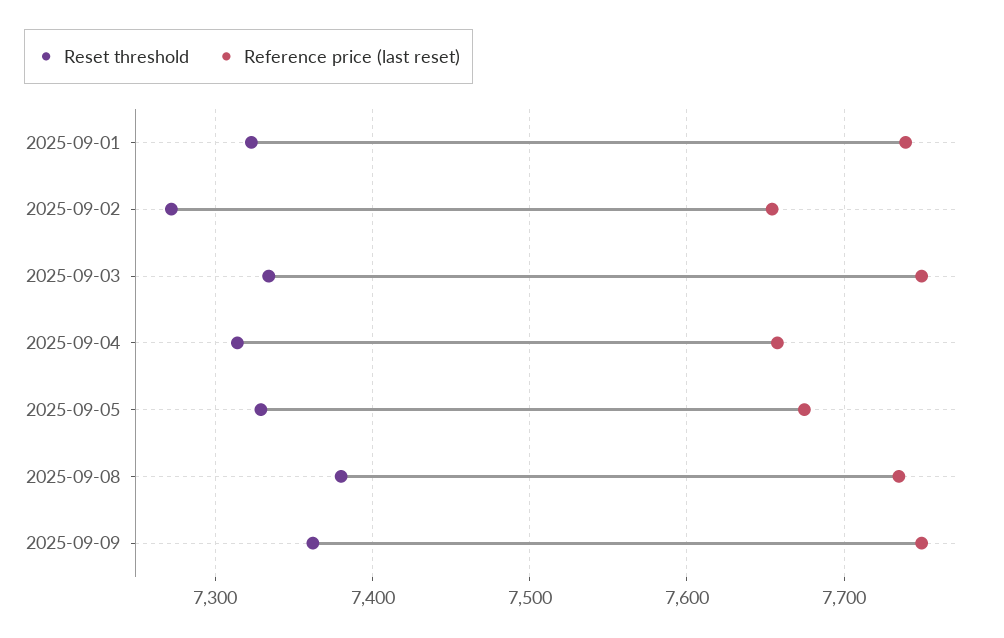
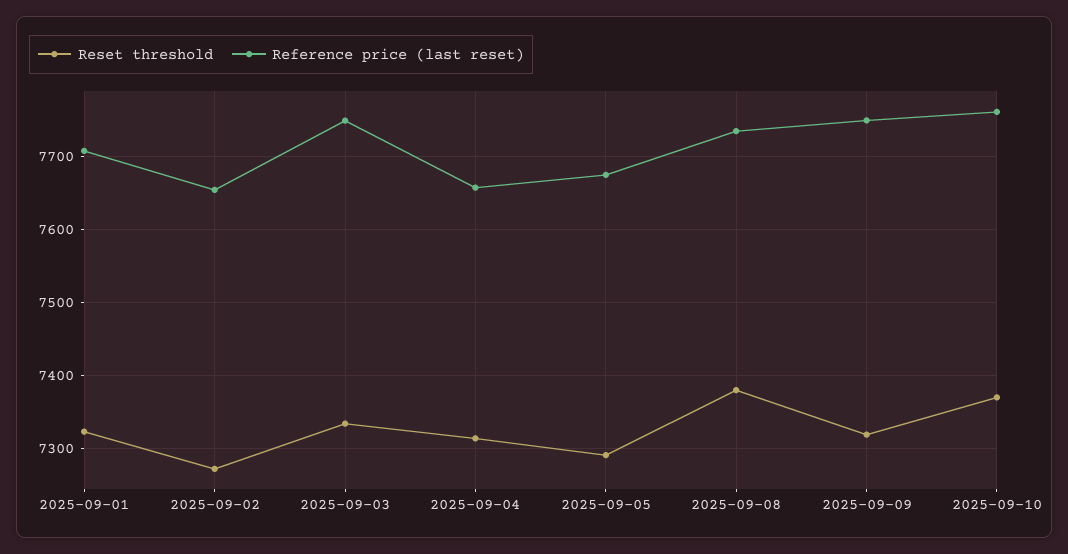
Reference price (last reset), 2025-09-01: 7740 -> 7710
Reset threshold, 2025-09-05: 7330 -> 7290
Reset threshold, 2025-09-09: 7360 -> 7320
Reset threshold, 2025-09-10: none -> 7370
Reference price (last reset), 2025-09-10: none -> 7760

